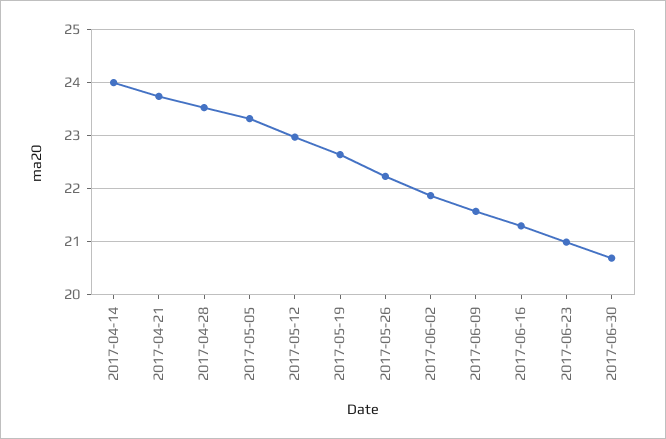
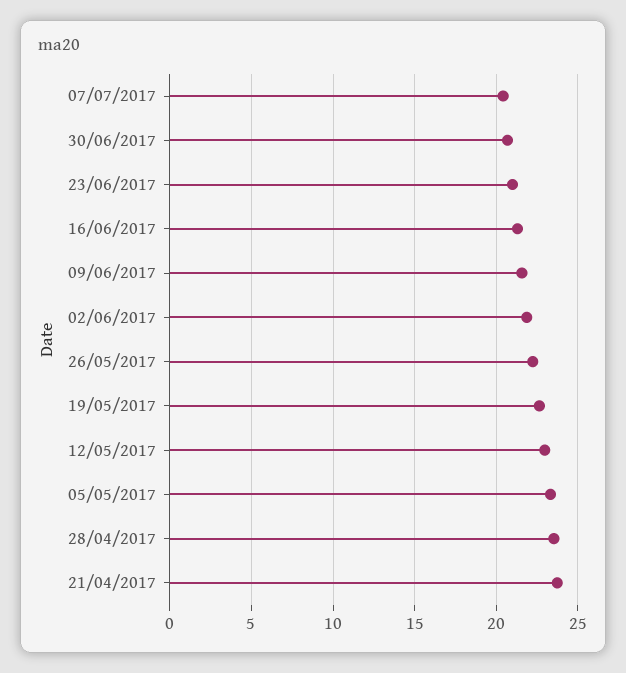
2017-04-14: 24 -> none
07/07/2017: none -> 20.5

